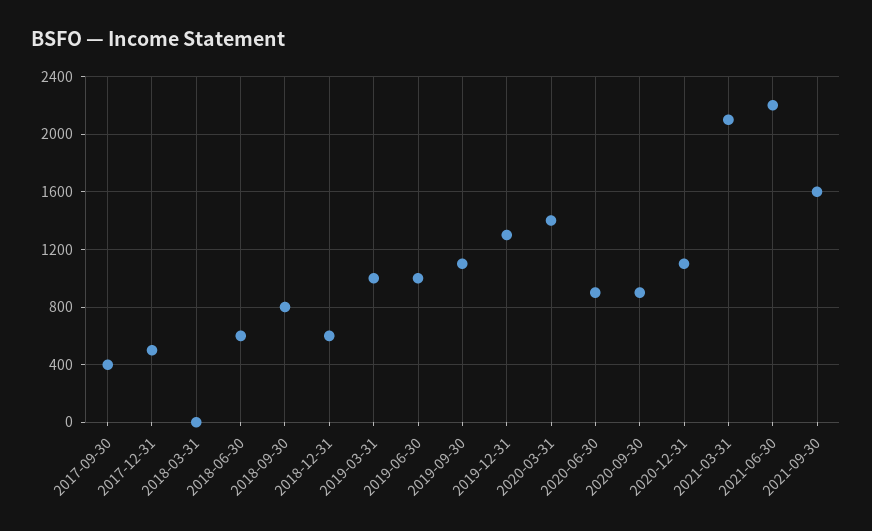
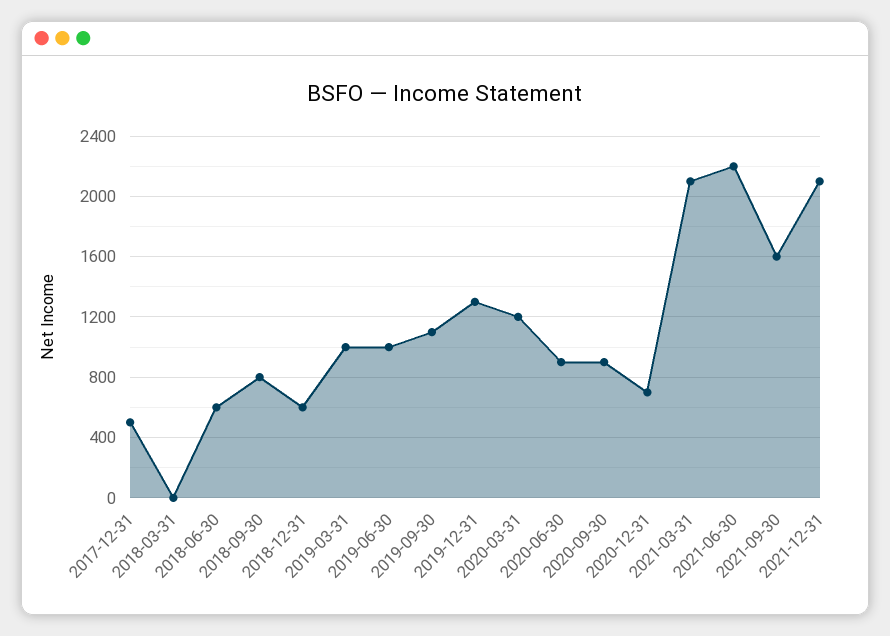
2017-09-30: 400 -> none
2020-03-31: 1400 -> 1200
2020-12-31: 1100 -> 700
2021-12-31: none -> 2100

